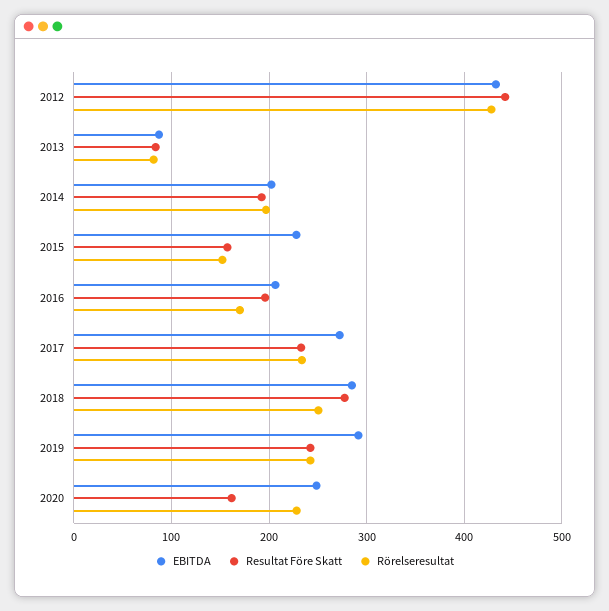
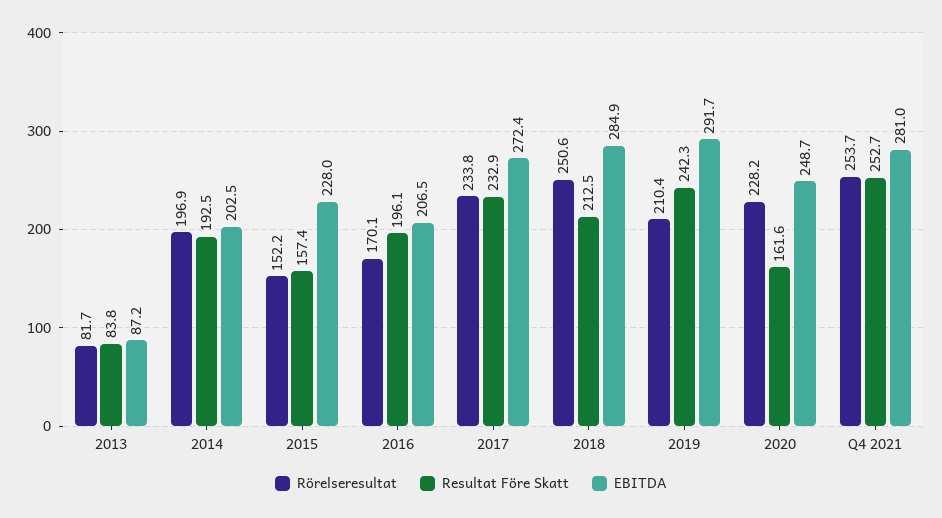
EBITDA, 2012: 430 -> none
Resultat Före Skatt, 2012: 440 -> none
Rörelseresultat, 2012: 430 -> none
Resultat Före Skatt, 2018: 280 -> 212.5
Rörelseresultat, 2019: 240 -> 210.4
Rörelseresultat, Q4 2021: none -> 253.7
Resultat Före Skatt, Q4 2021: none -> 252.7
EBITDA, Q4 2021: none -> 281

